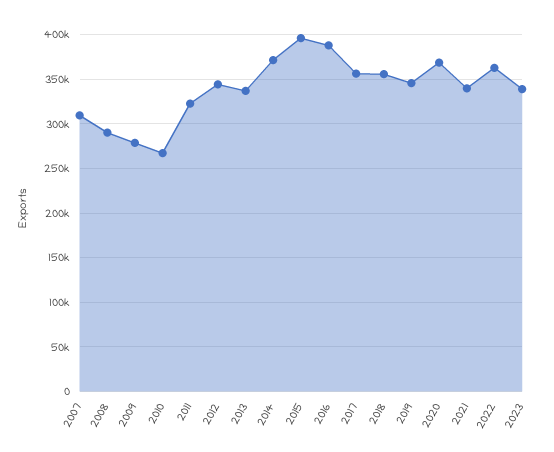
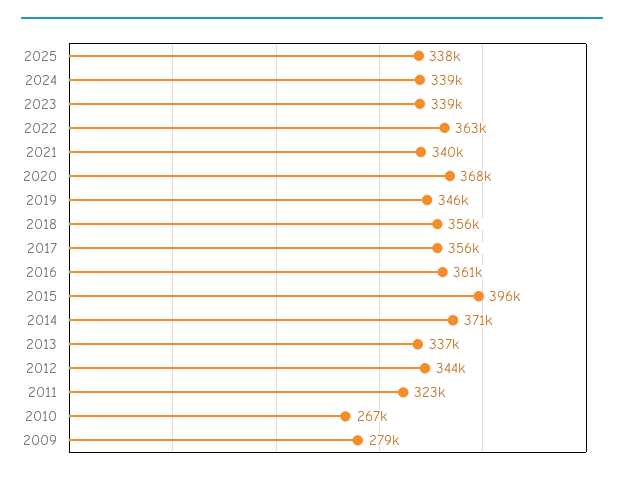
2007: 310000 -> none
2008: 290000 -> none
2016: 390000 -> 361000
2025: none -> 338000
2024: none -> 339000

